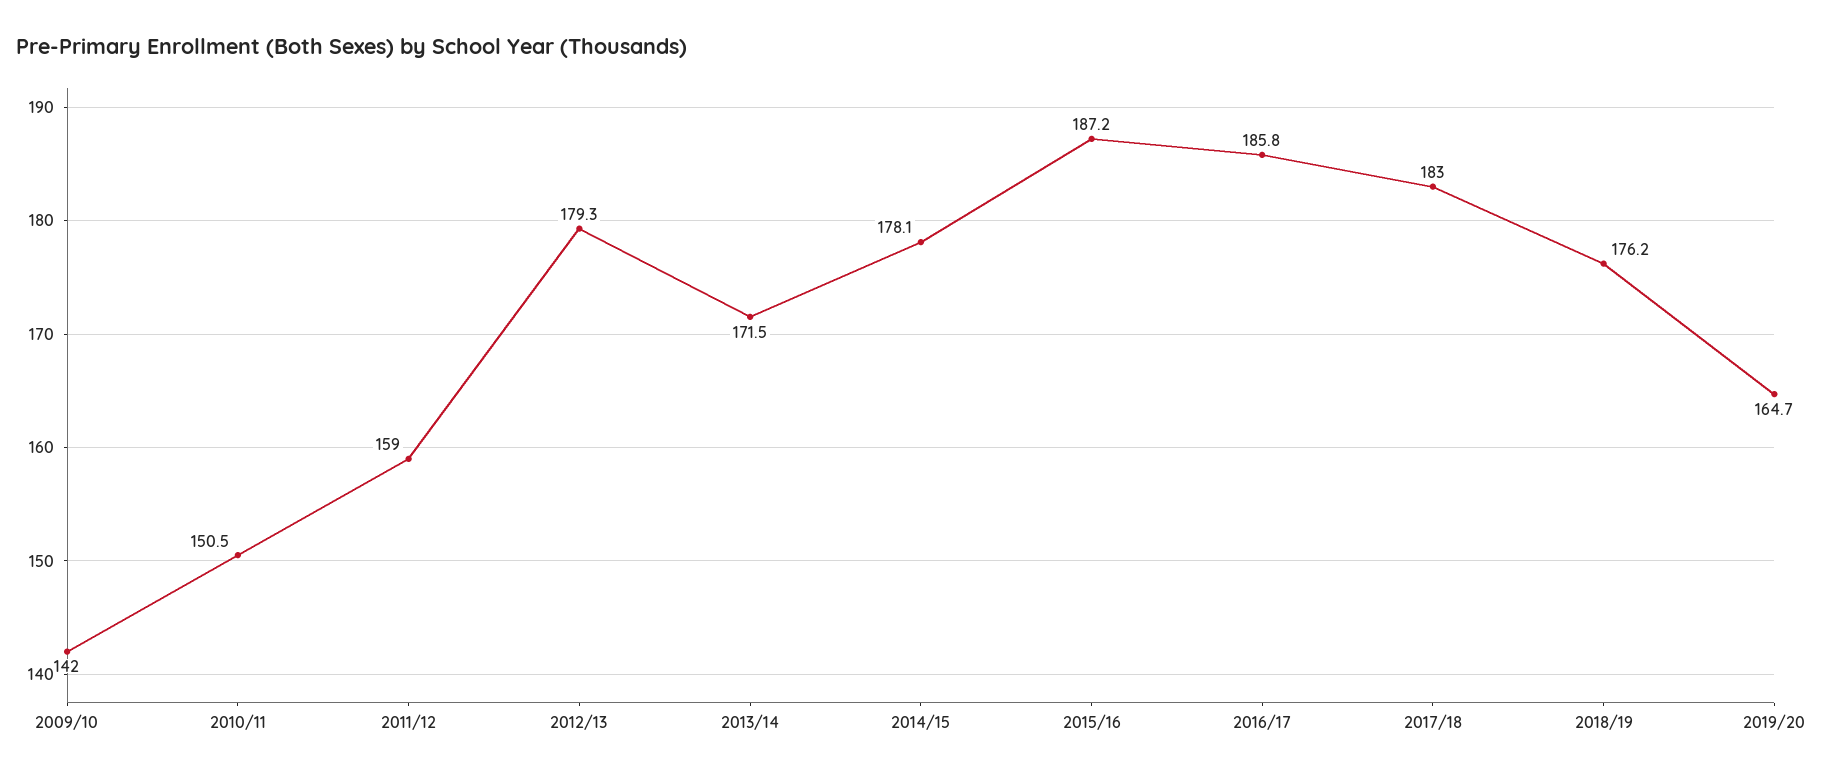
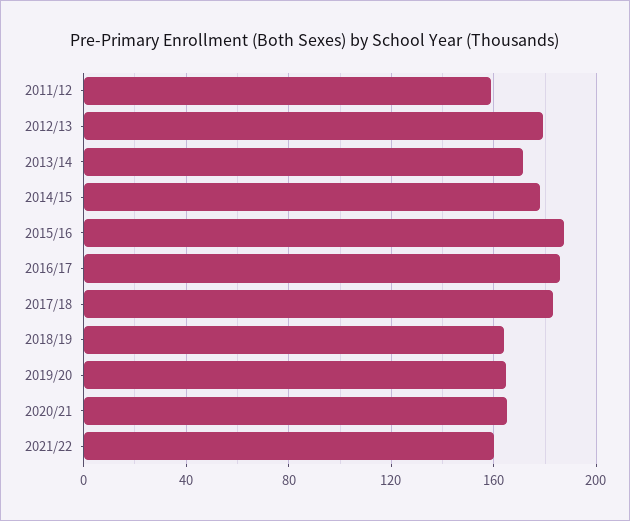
2009/10: 142 -> none
2010/11: 150.5 -> none
2018/19: 176.2 -> 165
2020/21: none -> 165
2021/22: none -> 160

